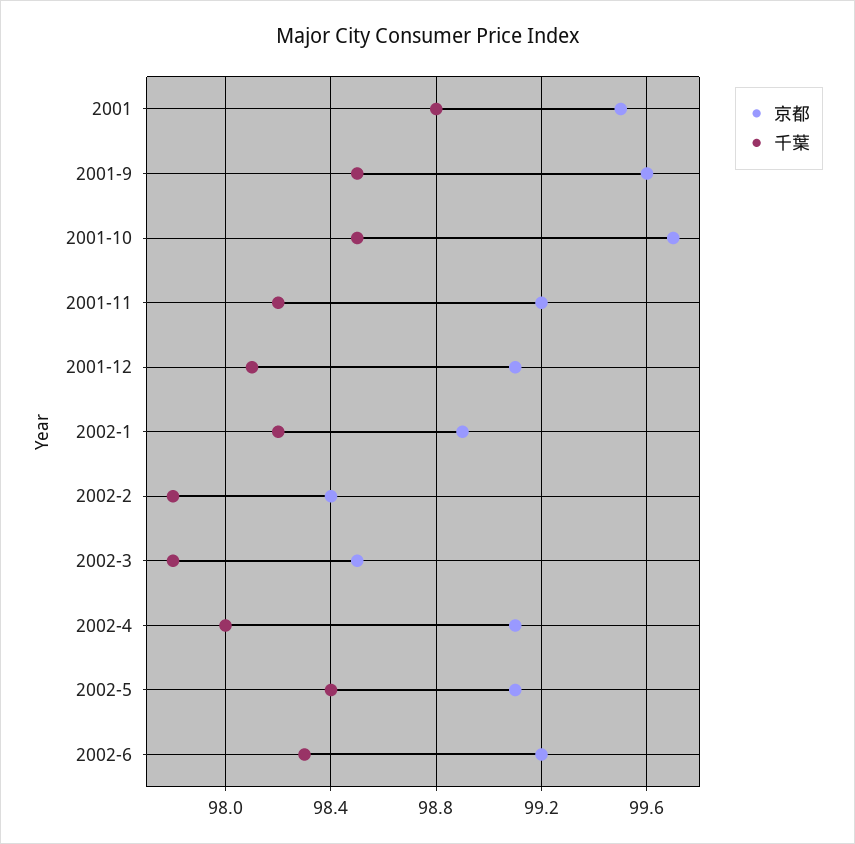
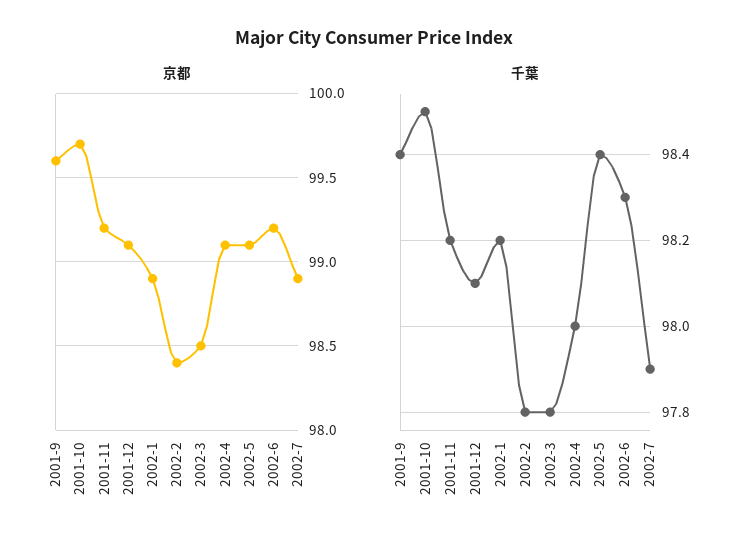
京都, 2001: 99.5 -> none
千葉, 2001: 98.8 -> none
千葉, 2001-9: 98.5 -> 98.4
京都, 2002-7: none -> 98.9
千葉, 2002-7: none -> 97.9

